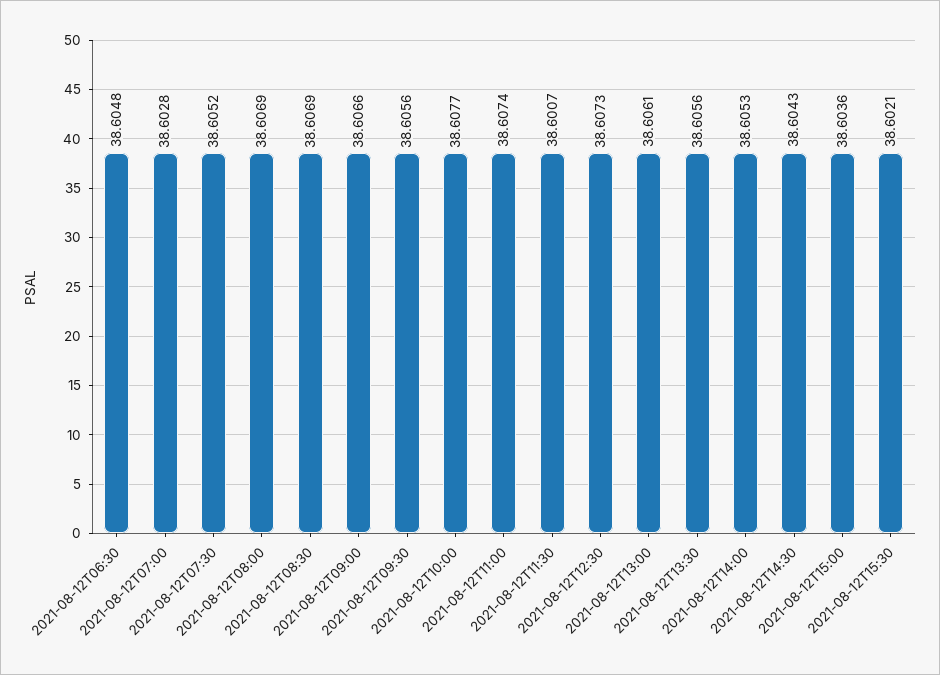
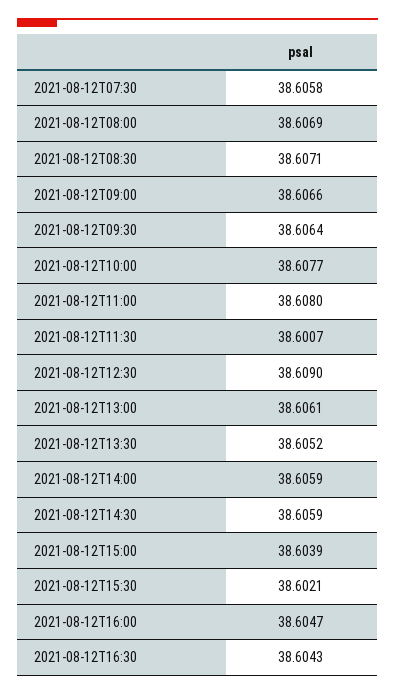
2021-08-12T06:30: 38.6048 -> none
2021-08-12T07:00: 38.6028 -> none
2021-08-12T07:30: 38.6052 -> 38.6058
2021-08-12T08:30: 38.6069 -> 38.6071
2021-08-12T09:30: 38.6056 -> 38.6064
2021-08-12T11:00: 38.6074 -> 38.608
2021-08-12T12:30: 38.6073 -> 38.609
2021-08-12T13:30: 38.6056 -> 38.6052
2021-08-12T14:00: 38.6053 -> 38.6059
2021-08-12T14:30: 38.6043 -> 38.6059
2021-08-12T15:00: 38.6036 -> 38.6039
2021-08-12T16:00: none -> 38.6047
2021-08-12T16:30: none -> 38.6043

